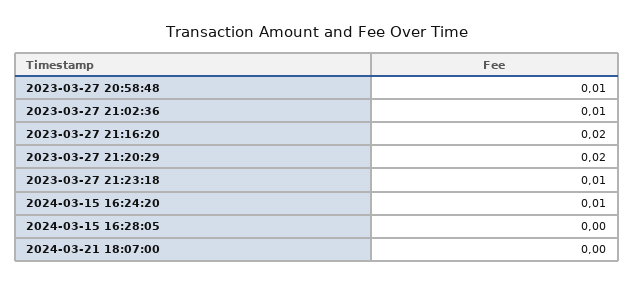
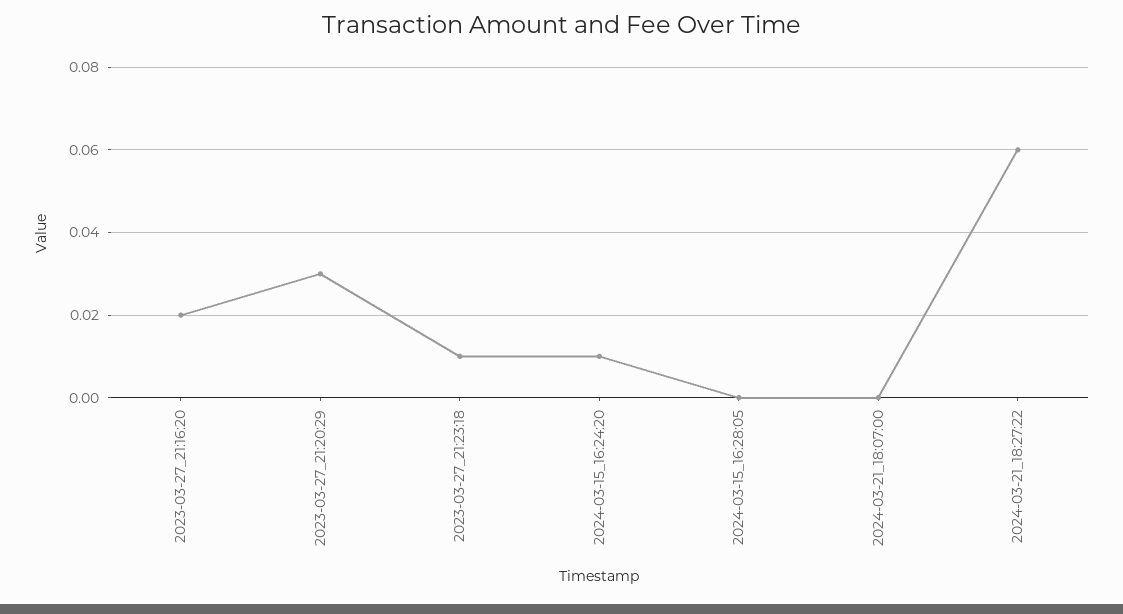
2023-03-27 20:58:48: 0.01 -> none
2023-03-27 21:02:36: 0.01 -> none
2023-03-27 21:20:29: 0.02 -> 0.03
2024-03-21_18:27:22: none -> 0.06

